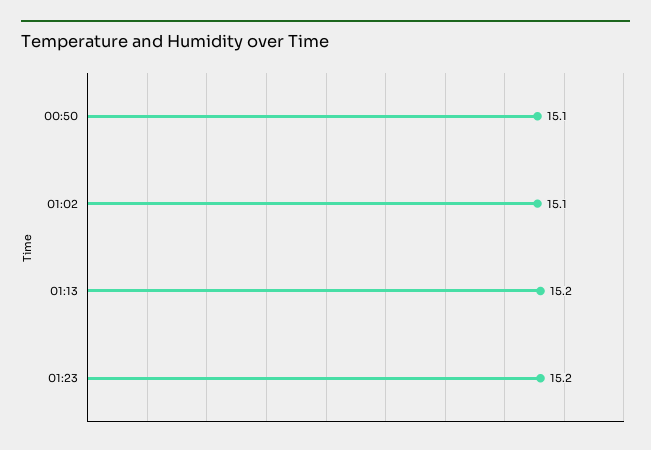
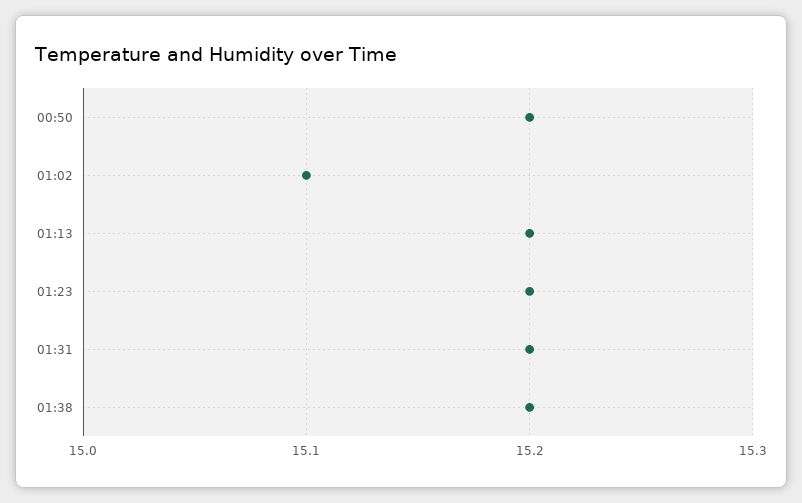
00:50: 15.1 -> 15.2
01:31: none -> 15.2
01:38: none -> 15.2

